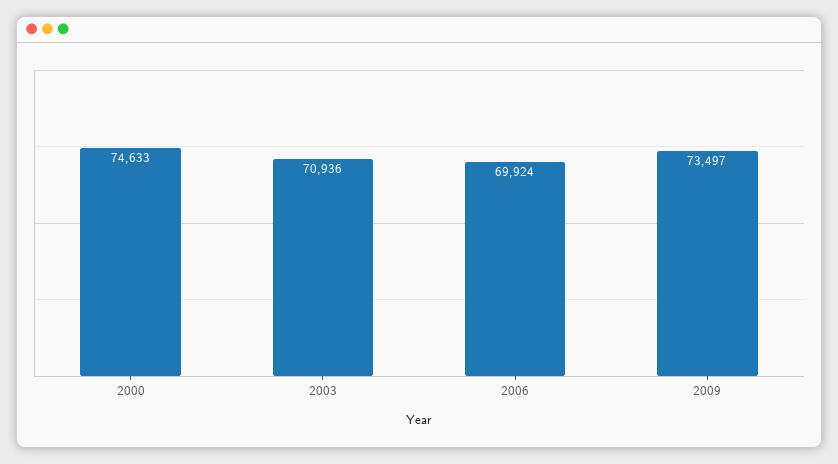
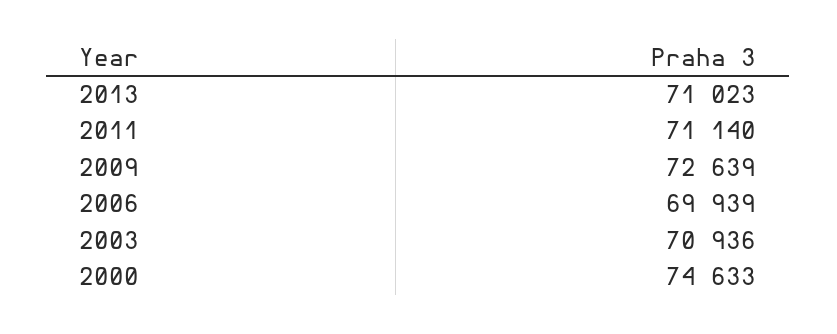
2006: 69924 -> 69939
2009: 73497 -> 72639
2013: none -> 71023
2011: none -> 71140

